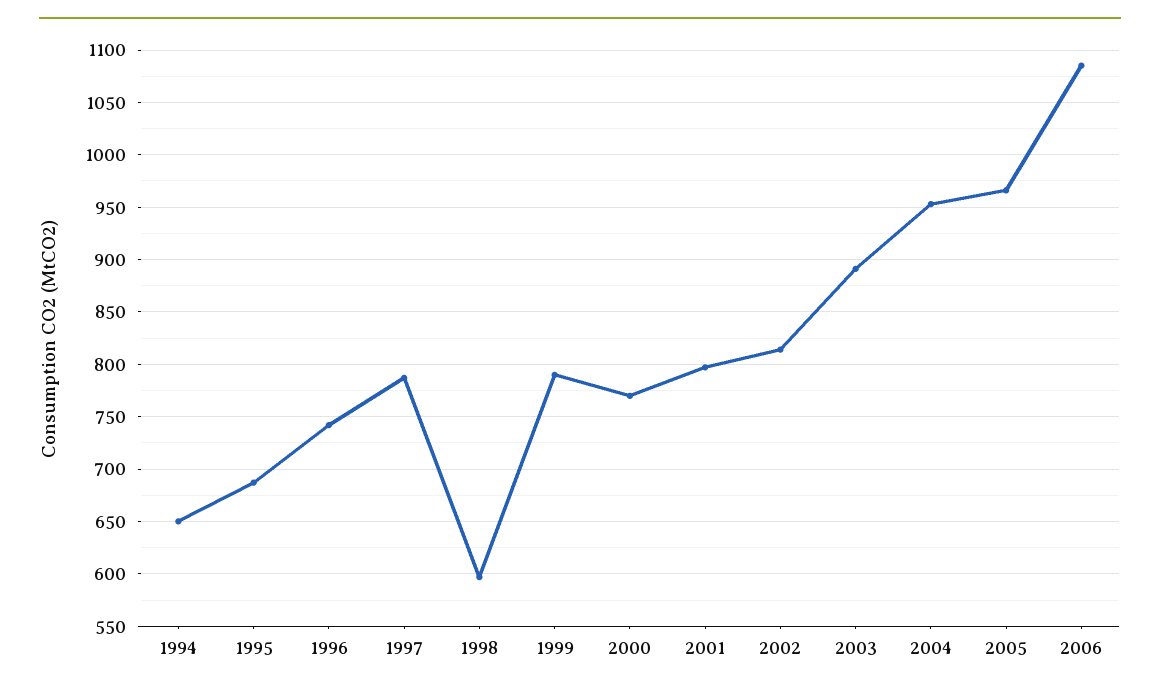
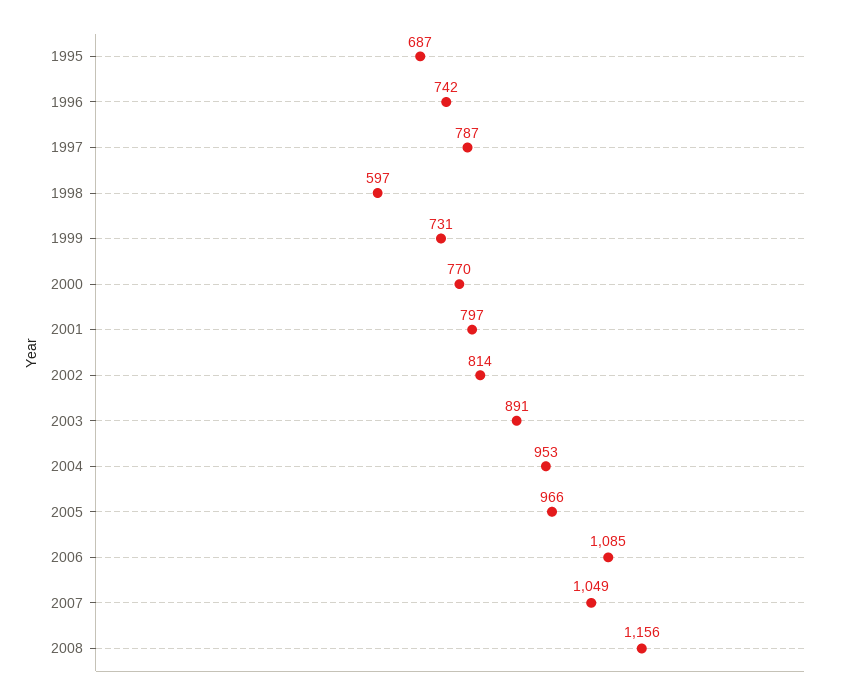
1994: 650 -> none
1999: 790 -> 731
2007: none -> 1049
2008: none -> 1156

